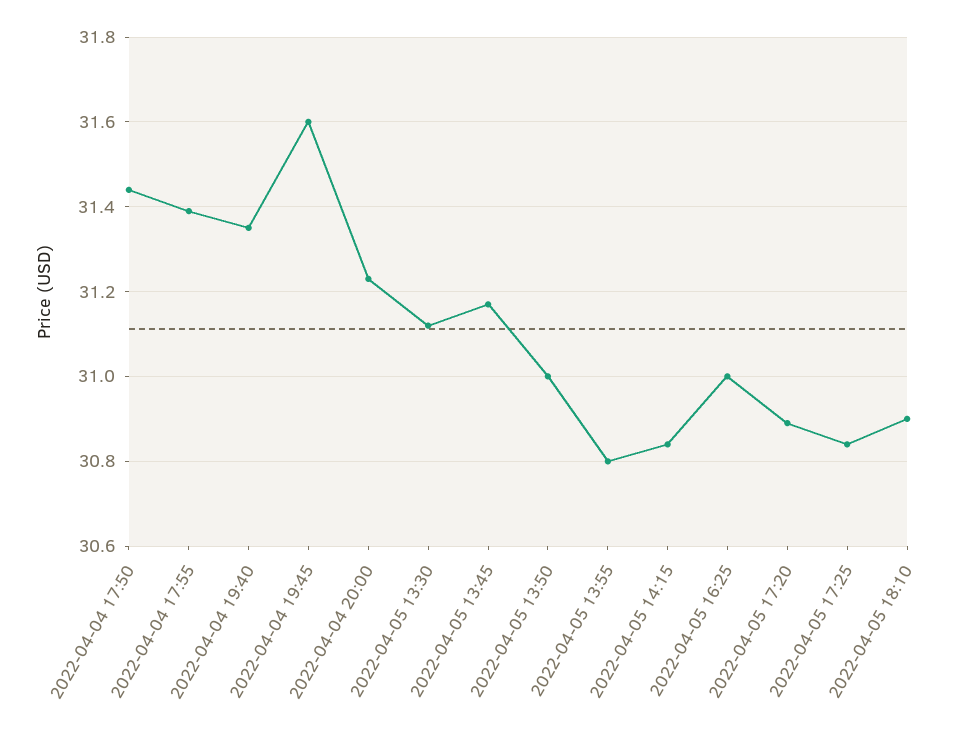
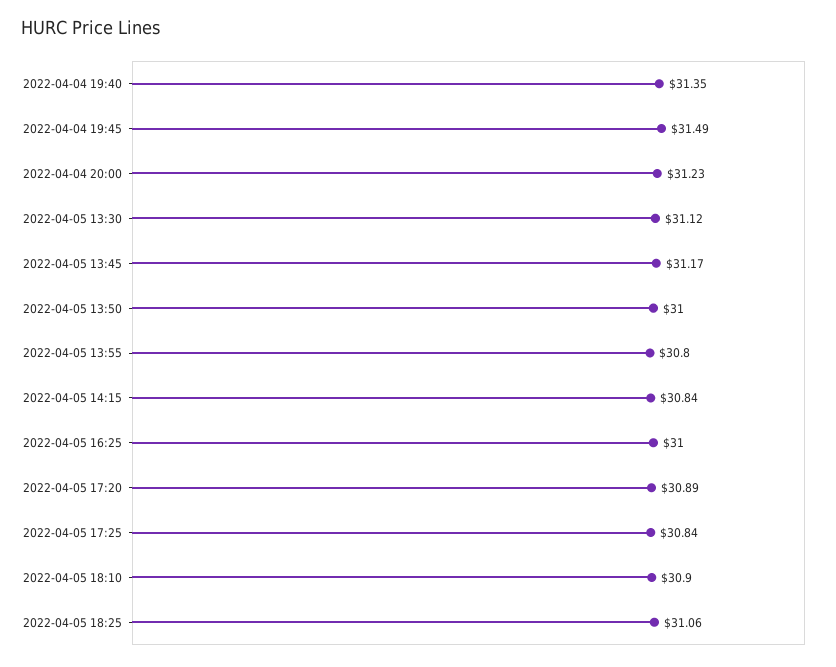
2022-04-04 17:50: 31.45 -> none
2022-04-04 17:55: 31.4 -> none
2022-04-04 19:45: 31.6 -> 31.49
2022-04-05 18:25: none -> 31.06

